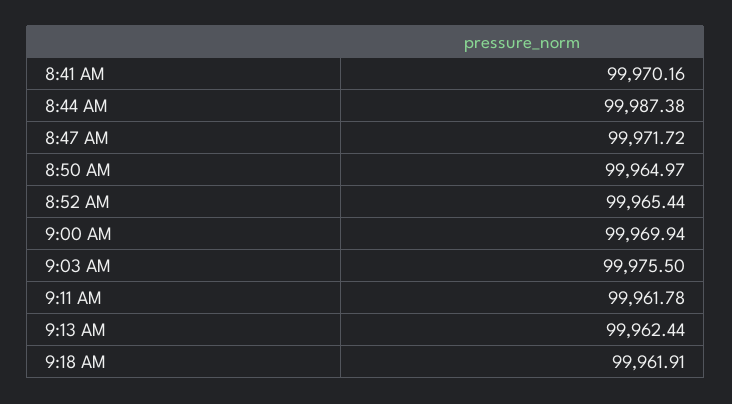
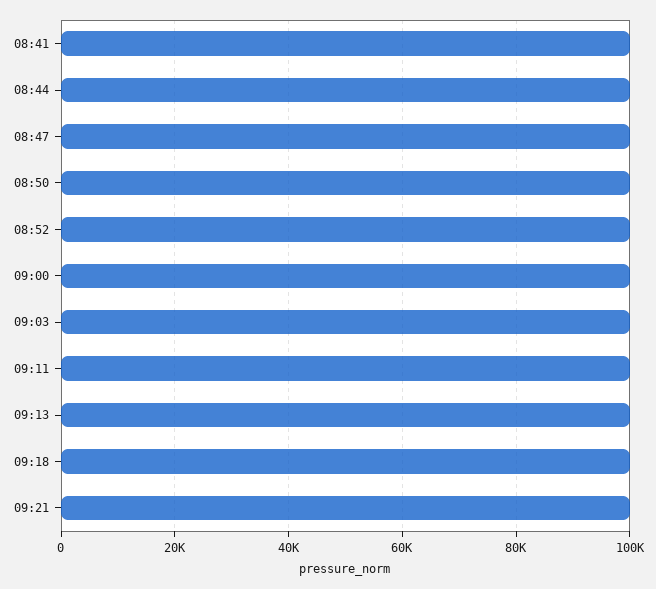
09:21: none -> 100000

